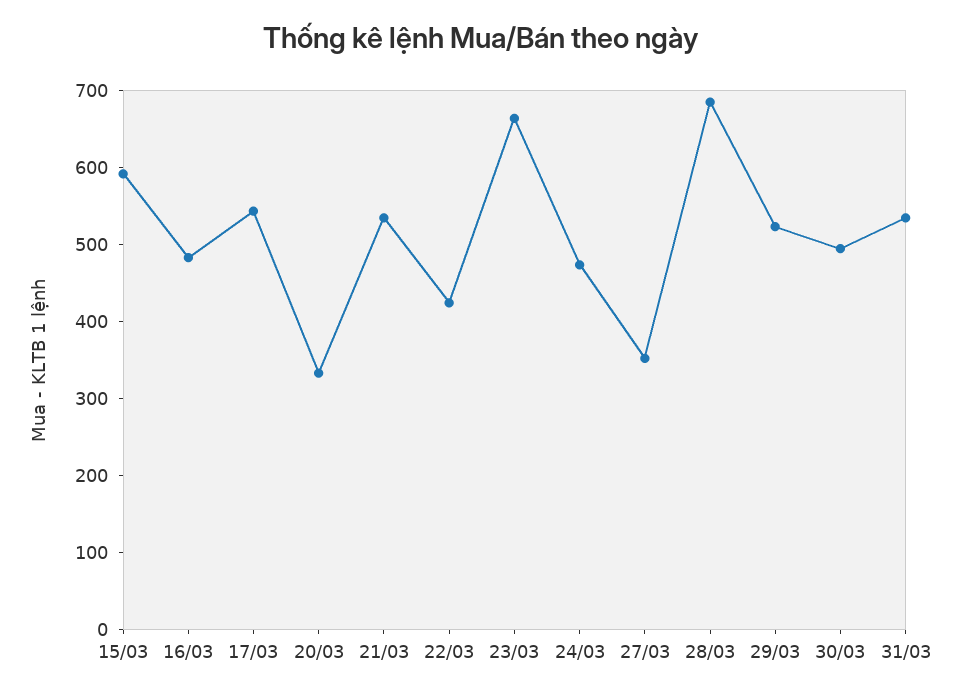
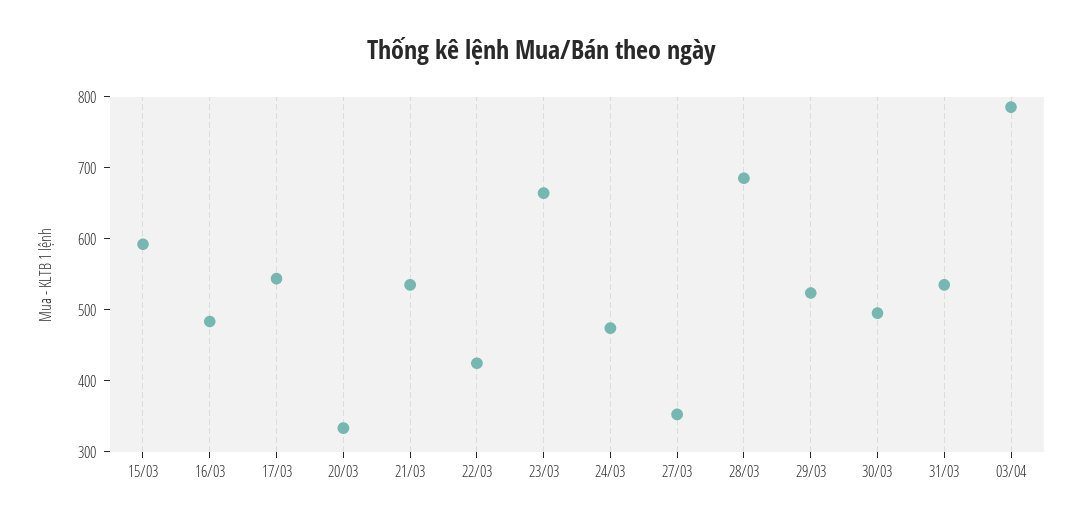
03/04: none -> 780

